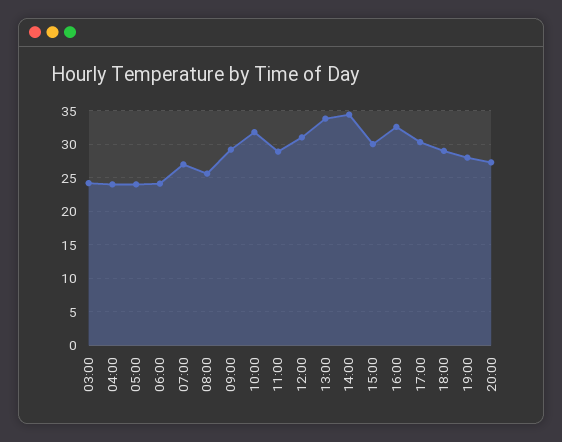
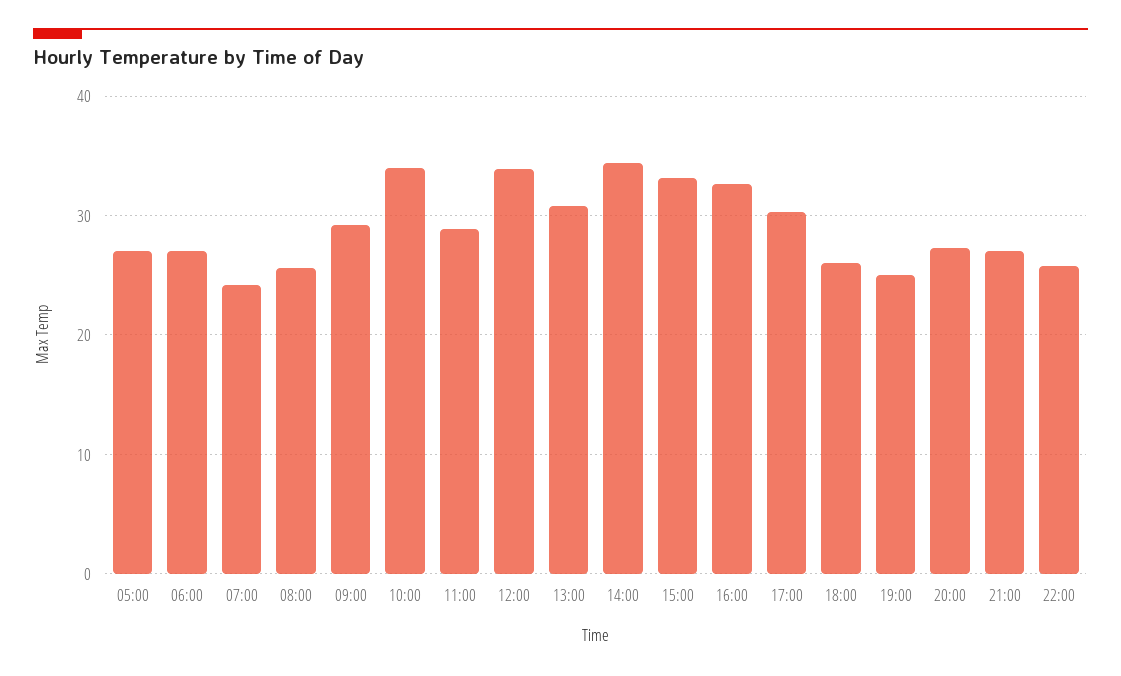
03:00: 24 -> none
04:00: 24 -> none
05:00: 24 -> 27
06:00: 24 -> 27
07:00: 27 -> 24
10:00: 32 -> 34
12:00: 31 -> 34
13:00: 34 -> 31
15:00: 30 -> 33
18:00: 29 -> 26
19:00: 28 -> 25
21:00: none -> 27
22:00: none -> 26

